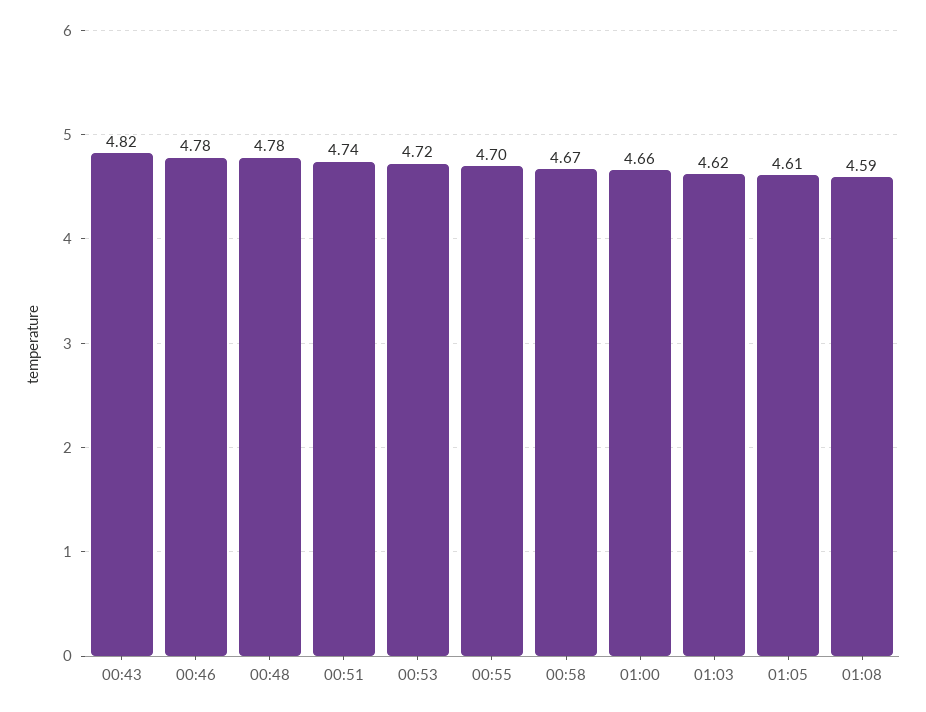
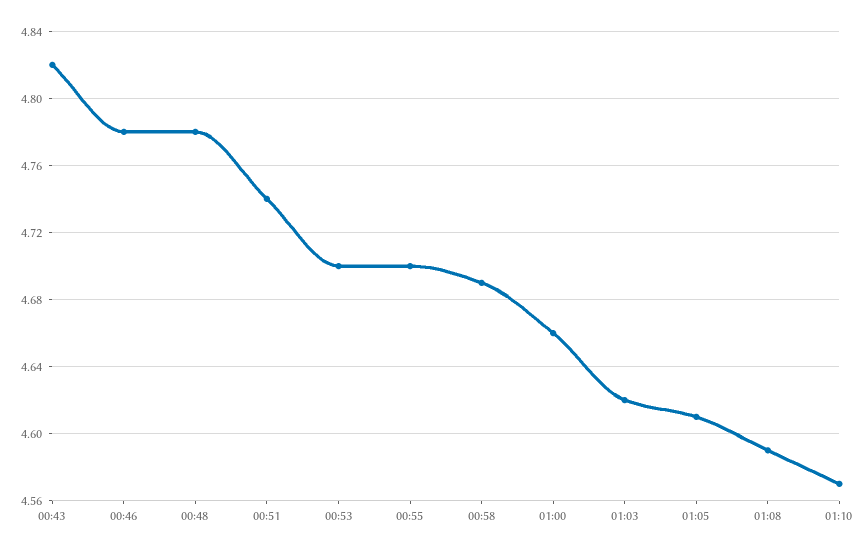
00:53: 4.72 -> 4.7
00:58: 4.67 -> 4.69
01:10: none -> 4.57

